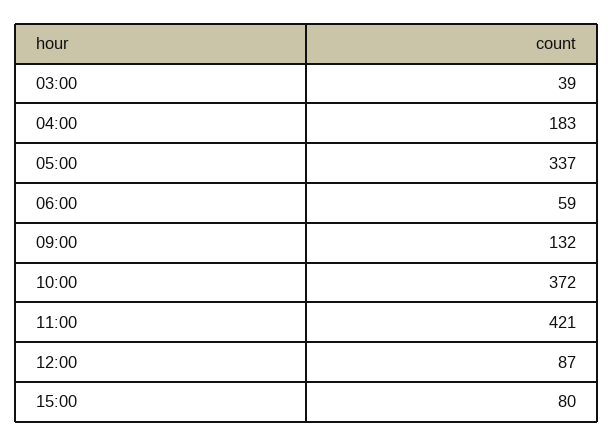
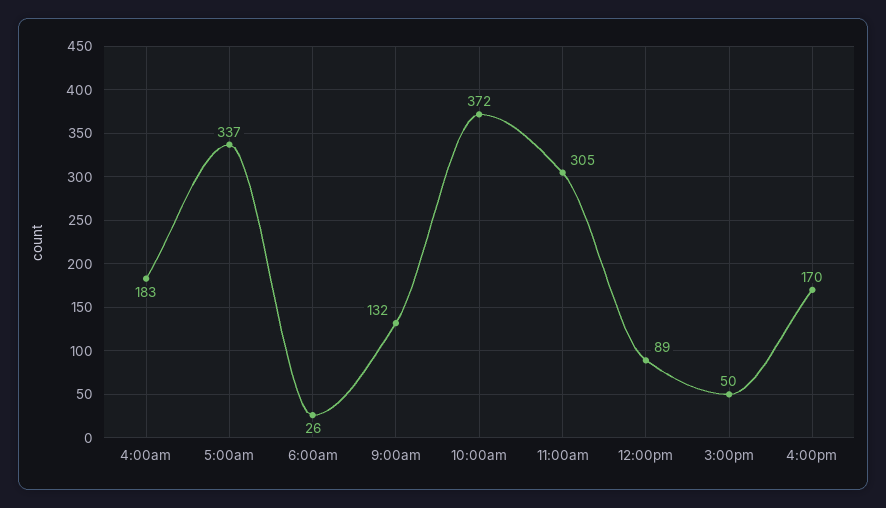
03:00: 39 -> none
06:00: 59 -> 26
11:00: 421 -> 305
12:00: 87 -> 89
15:00: 80 -> 50
4:00pm: none -> 170

